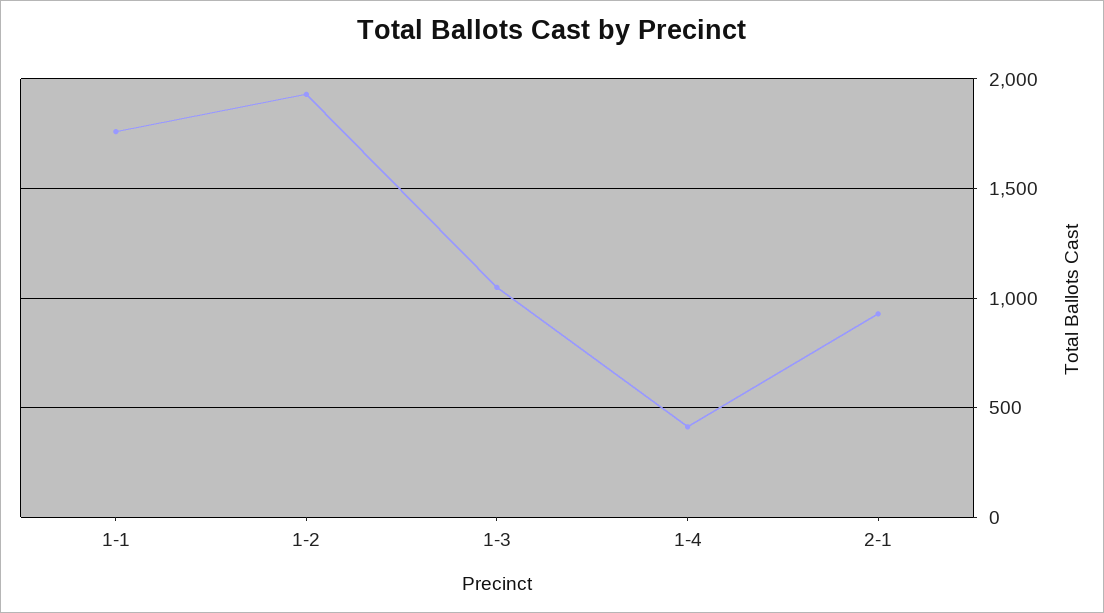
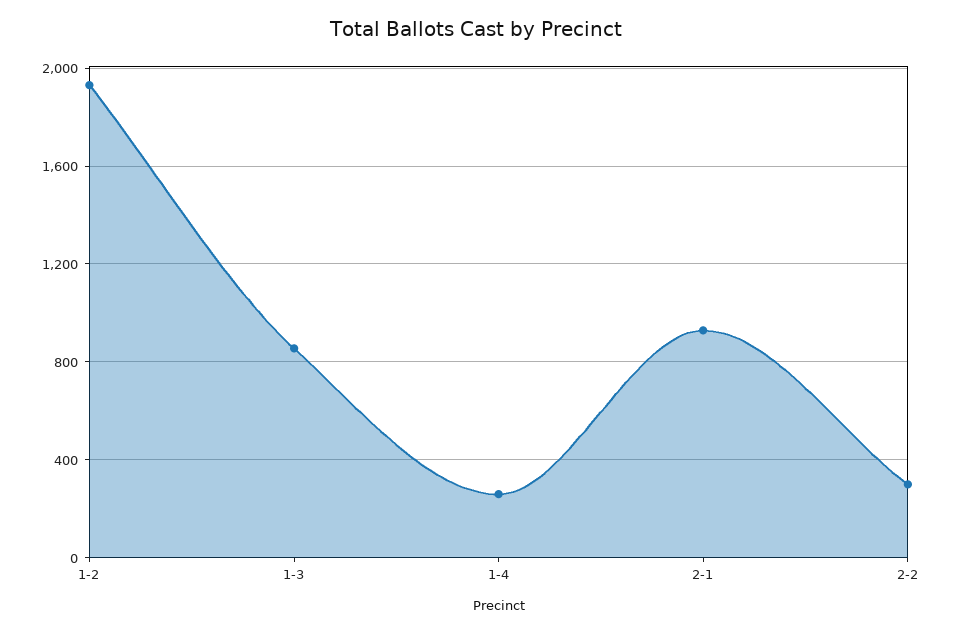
1-1: 1750 -> none
1-3: 1050 -> 850
1-4: 400 -> 250
2-2: none -> 300

